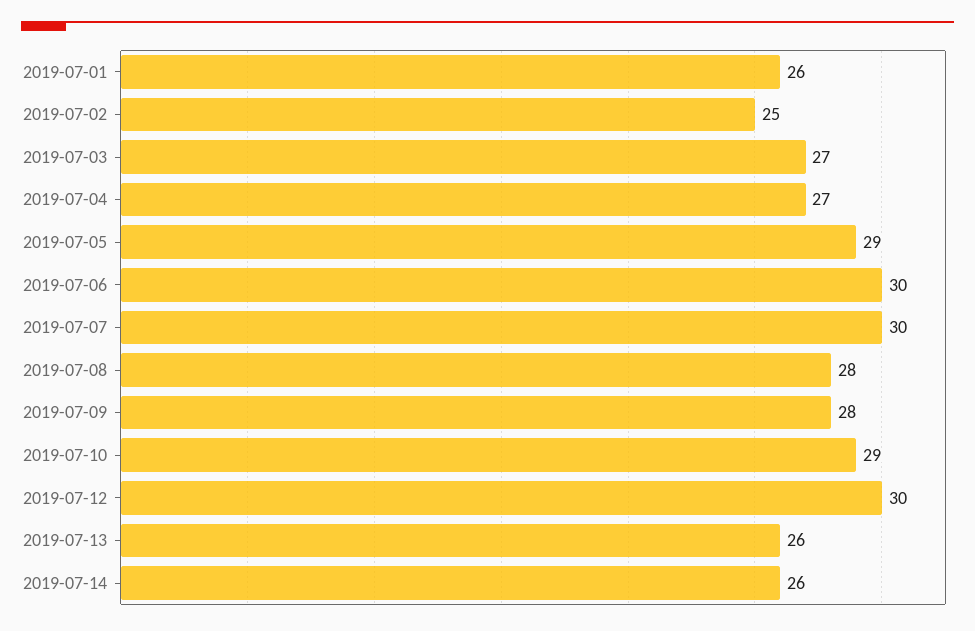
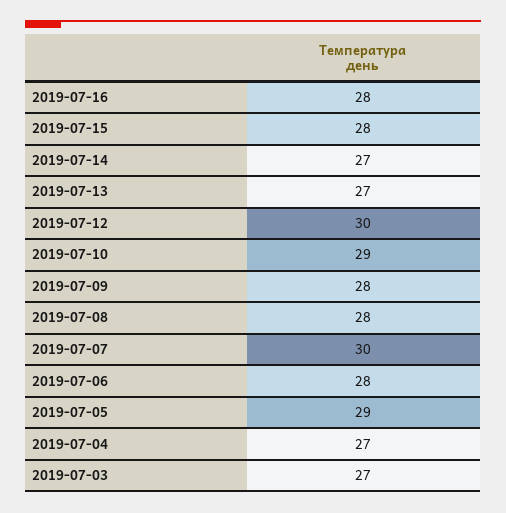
2019-07-01: 26 -> none
2019-07-02: 25 -> none
2019-07-06: 30 -> 28
2019-07-13: 26 -> 27
2019-07-14: 26 -> 27
2019-07-16: none -> 28
2019-07-15: none -> 28

